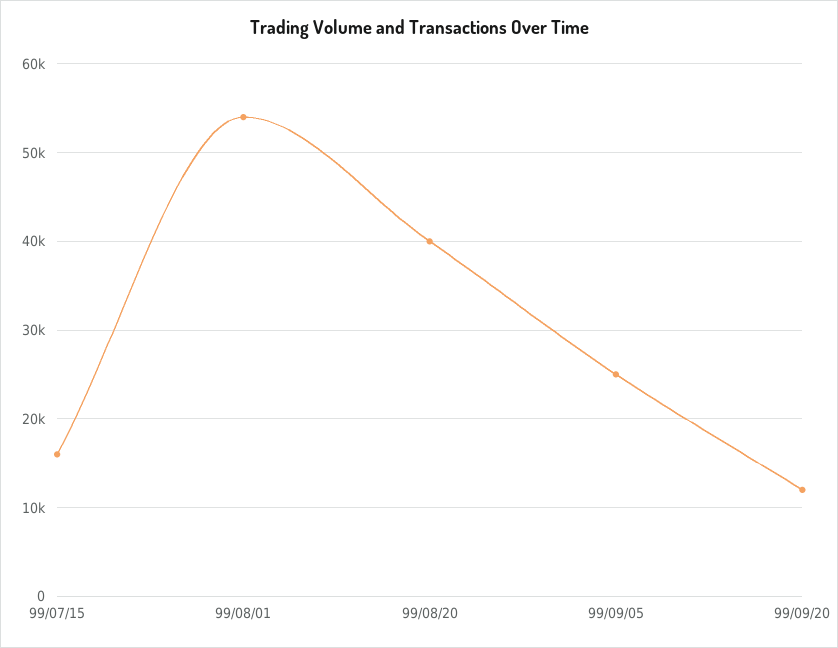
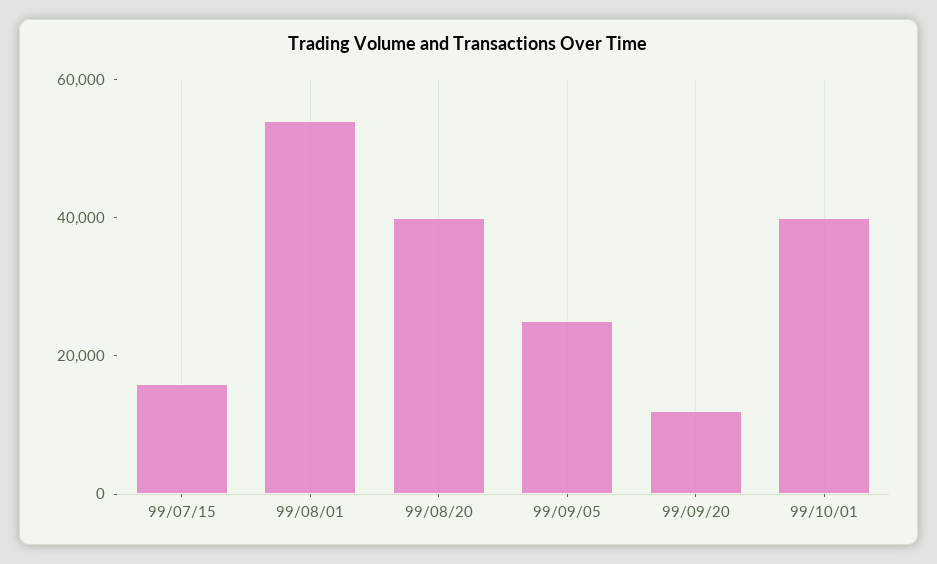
99/10/01: none -> 40000

